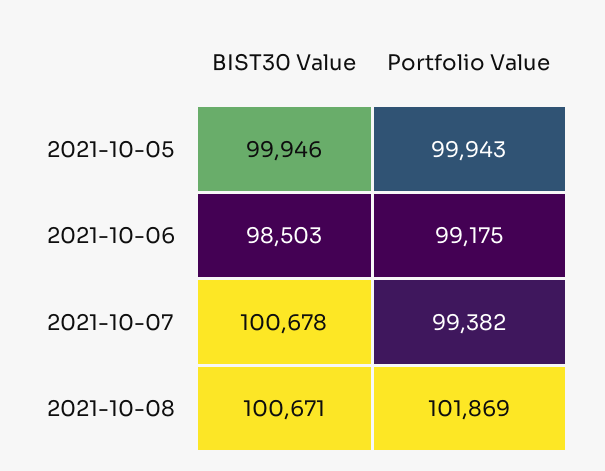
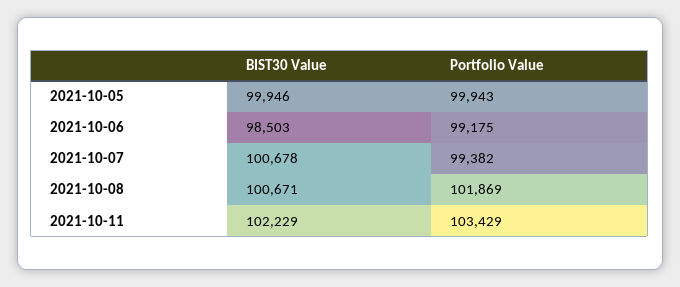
BIST30 Value, 2021-10-11: none -> 102229
Portfolio Value, 2021-10-11: none -> 103429

